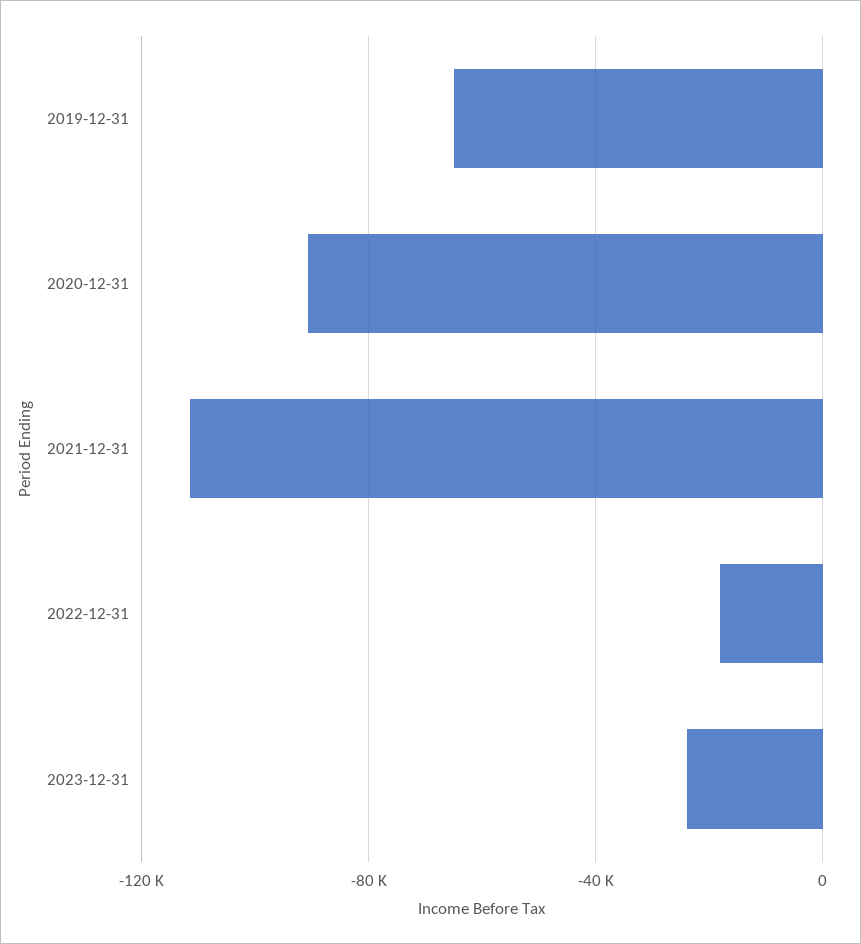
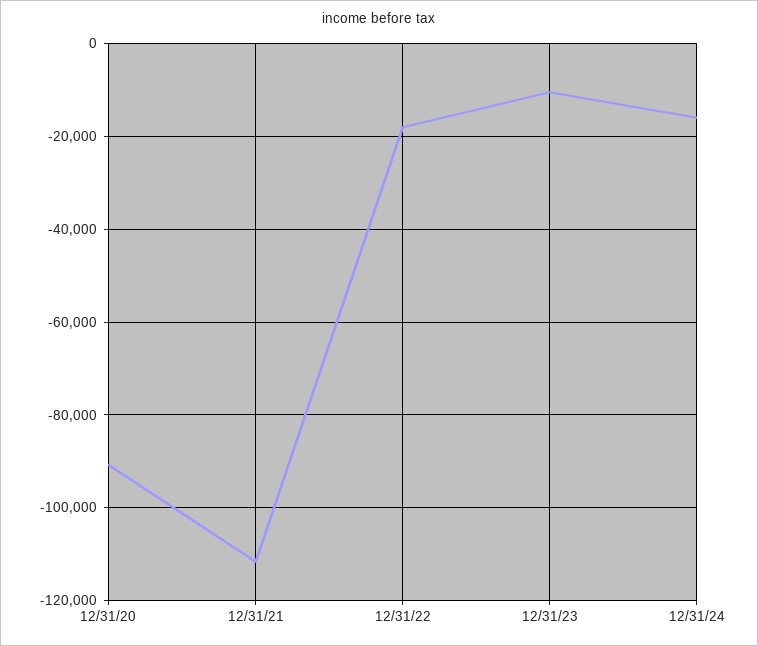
2019-12-31: -65000 -> none
2023-12-31: -25000 -> -10000
12/31/24: none -> -16000

